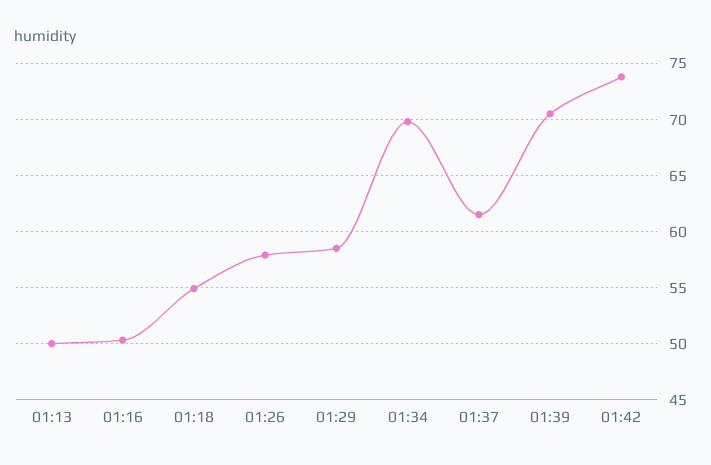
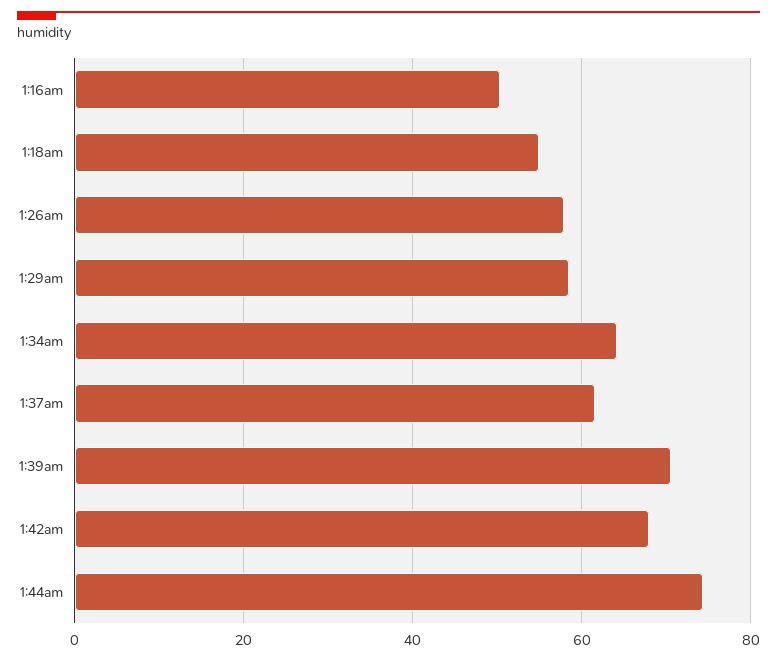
01:13: 50 -> none
01:34: 70 -> 64
01:42: 74 -> 68
1:44am: none -> 74

